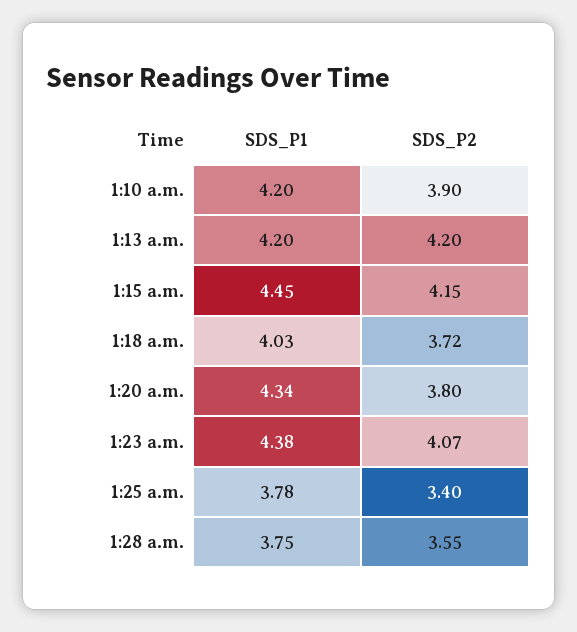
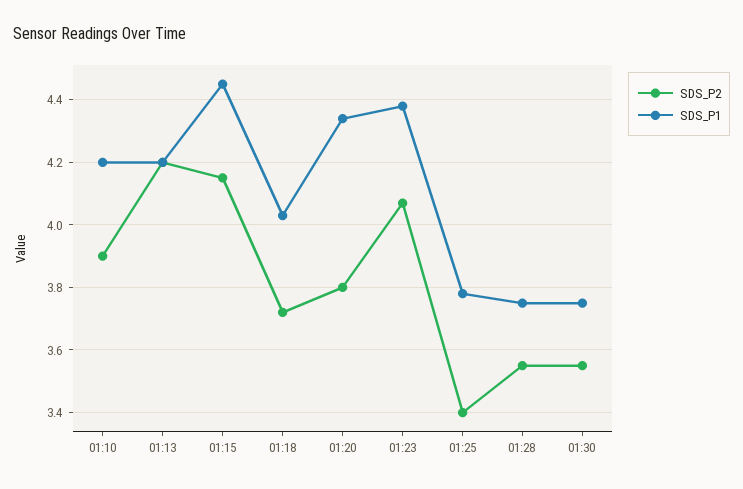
SDS_P2, 01:30: none -> 3.55
SDS_P1, 01:30: none -> 3.75

